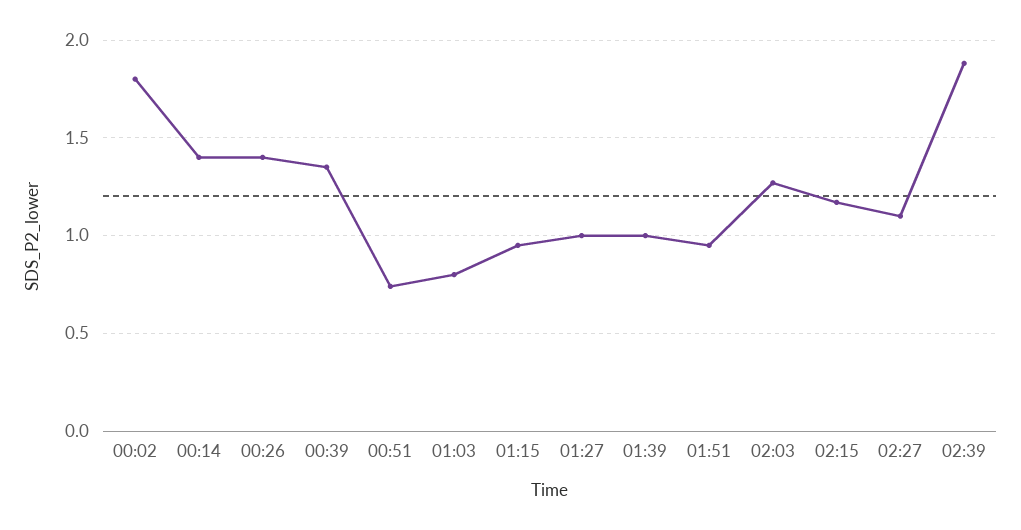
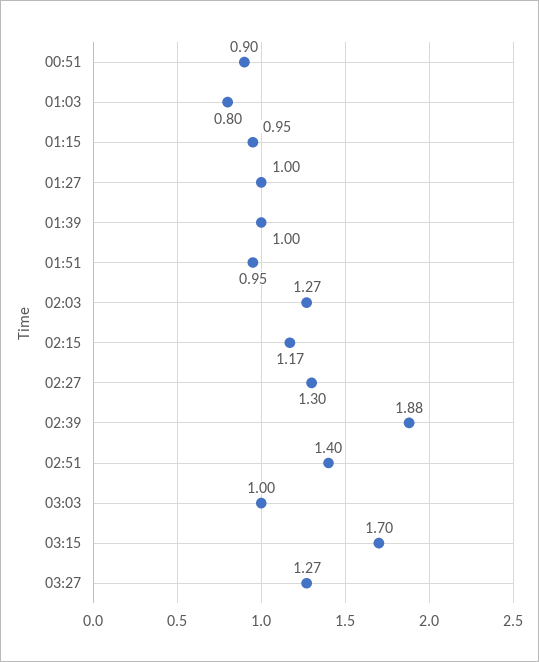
00:02: 1.8 -> none
00:14: 1.4 -> none
00:26: 1.4 -> none
00:39: 1.35 -> none
00:51: 0.75 -> 0.9
02:27: 1.1 -> 1.3
02:51: none -> 1.4
03:03: none -> 1
03:15: none -> 1.7
03:27: none -> 1.27

